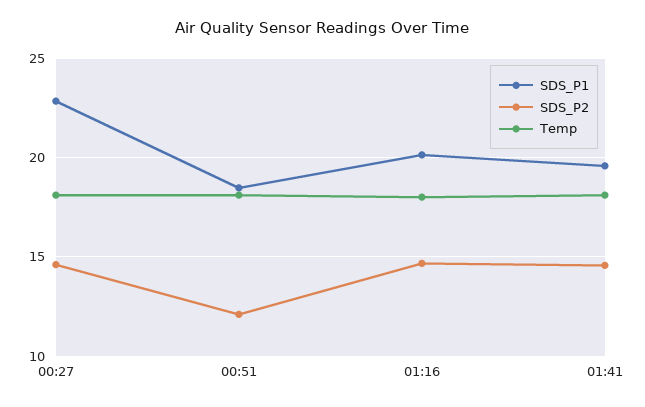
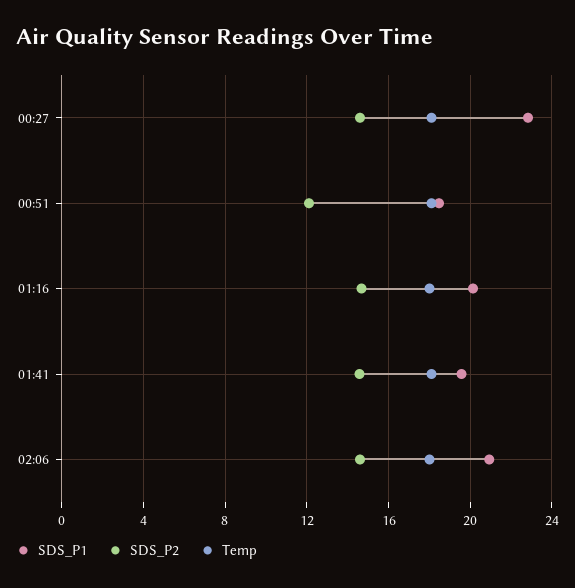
SDS_P1, 02:06: none -> 21
SDS_P2, 02:06: none -> 14.5
Temp, 02:06: none -> 18

